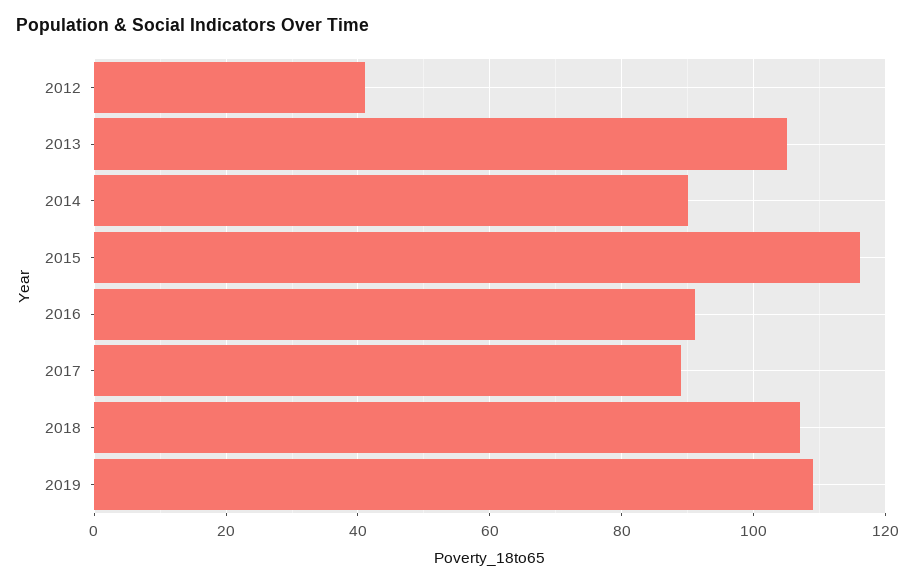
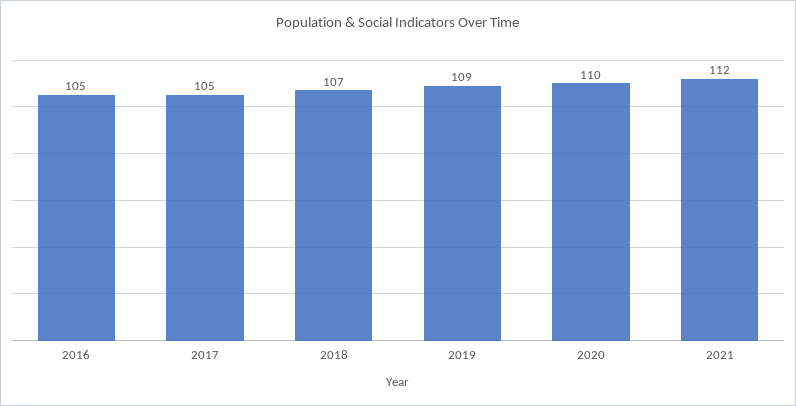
2012: 40 -> none
2013: 105 -> none
2014: 90 -> none
2015: 115 -> none
2016: 90 -> 105
2017: 90 -> 105
2020: none -> 110
2021: none -> 112

